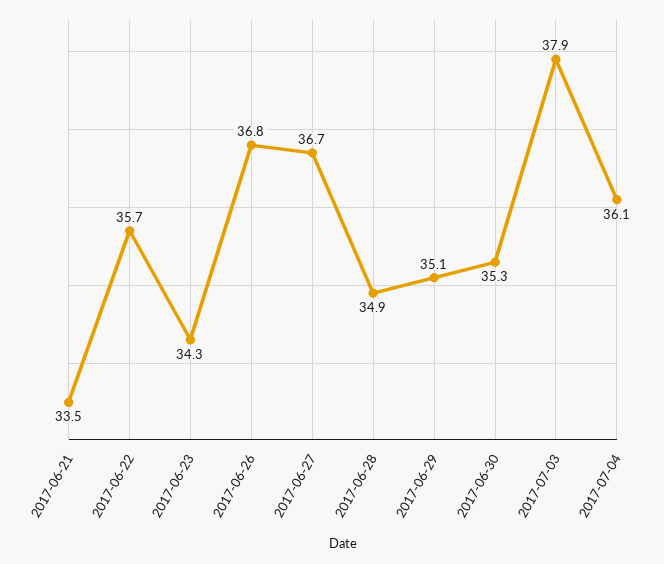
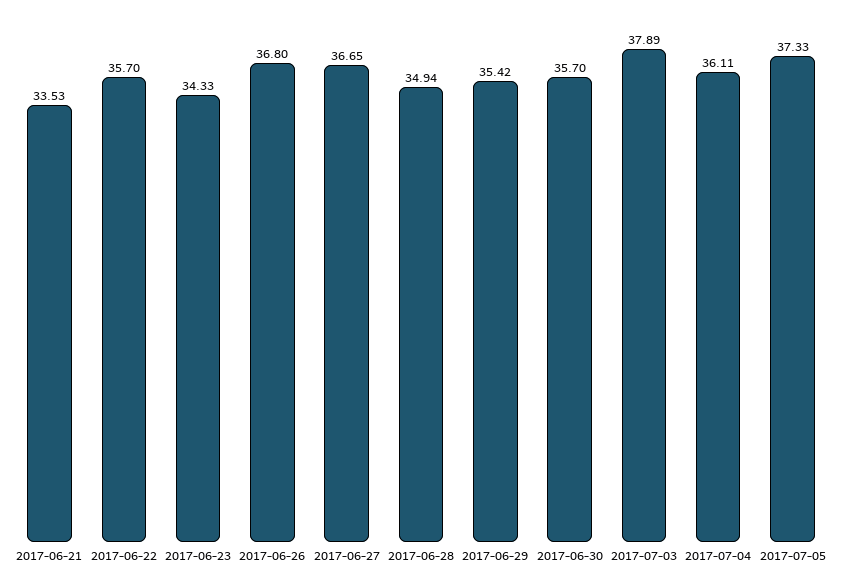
2017-06-29: 35.1 -> 35.42
2017-06-30: 35.3 -> 35.7
2017-07-05: none -> 37.33

